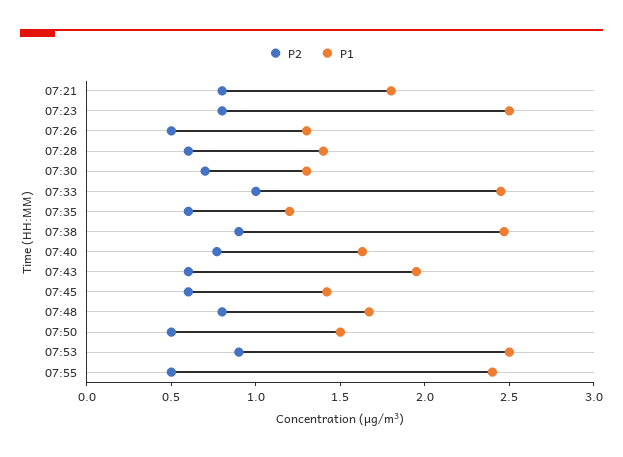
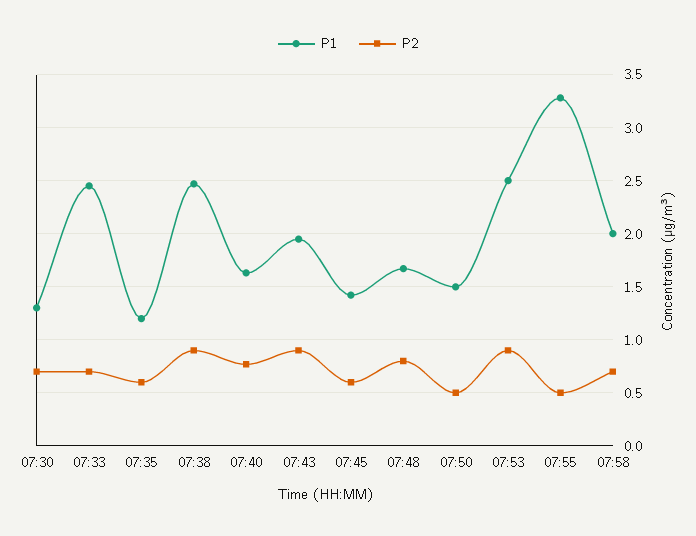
P2, 07:21: 0.8 -> none
P1, 07:21: 1.8 -> none
P2, 07:23: 0.8 -> none
P1, 07:23: 2.5 -> none
P2, 07:26: 0.5 -> none
P1, 07:26: 1.3 -> none
P2, 07:28: 0.6 -> none
P1, 07:28: 1.4 -> none
P2, 07:33: 1 -> 0.7
P2, 07:43: 0.6 -> 0.9
P1, 07:55: 2.4 -> 3.3
P1, 07:58: none -> 2
P2, 07:58: none -> 0.7

